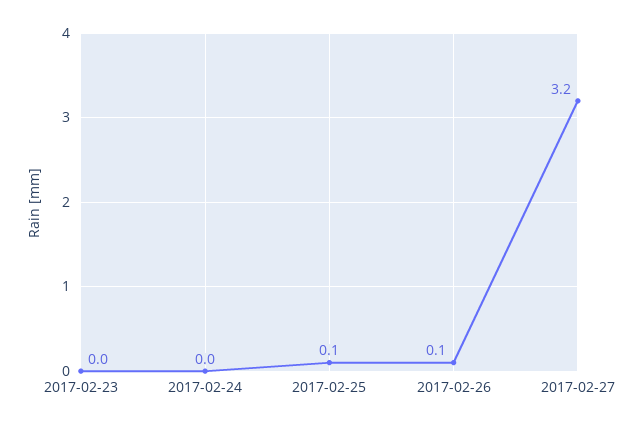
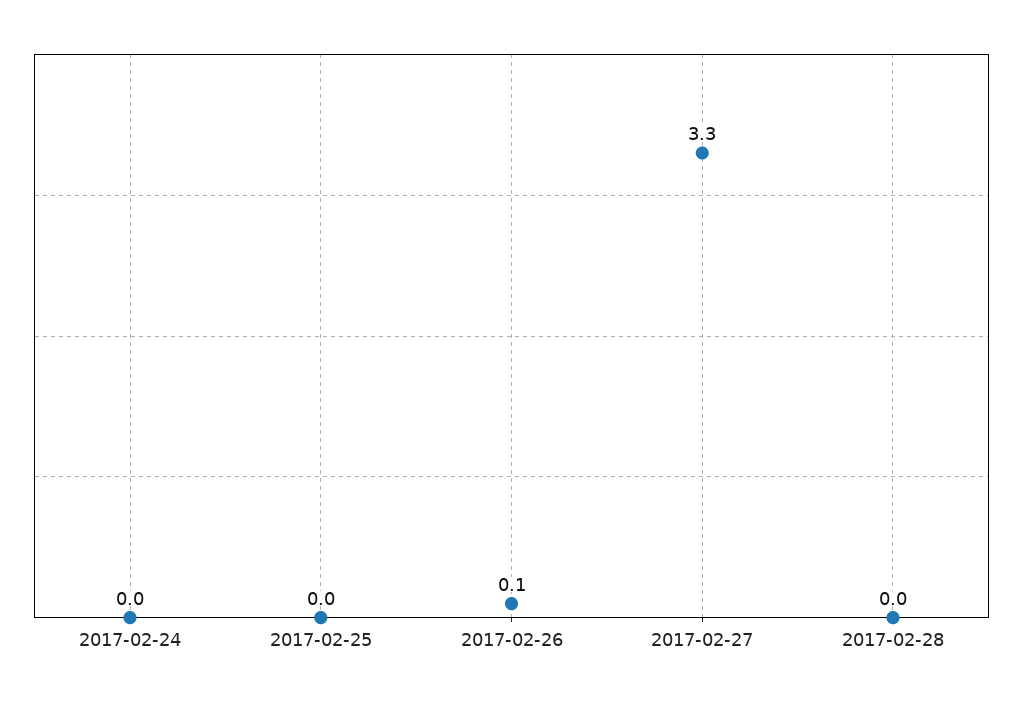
2017-02-23: 0 -> none
2017-02-25: 0.1 -> 0
2017-02-27: 3.2 -> 3.3
2017-02-28: none -> 0

